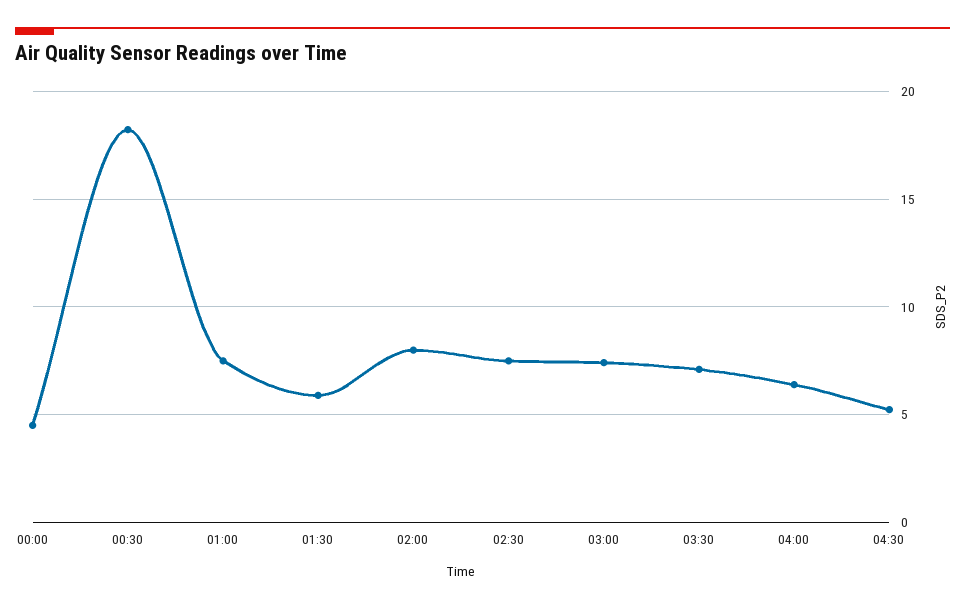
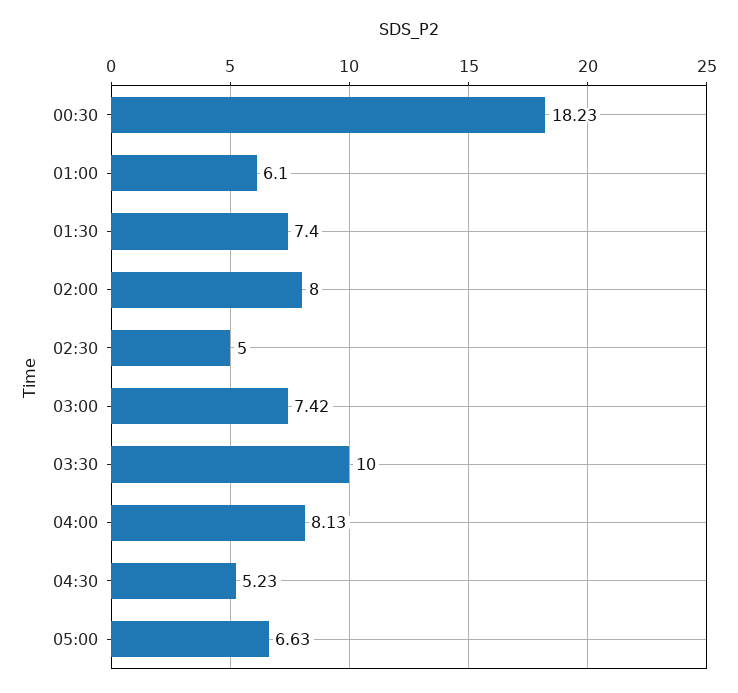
00:00: 4.5 -> none
01:00: 7.5 -> 6.1
01:30: 6 -> 7.4
02:30: 7.5 -> 5
03:30: 7 -> 10
04:00: 6.5 -> 8.13
05:00: none -> 6.63

